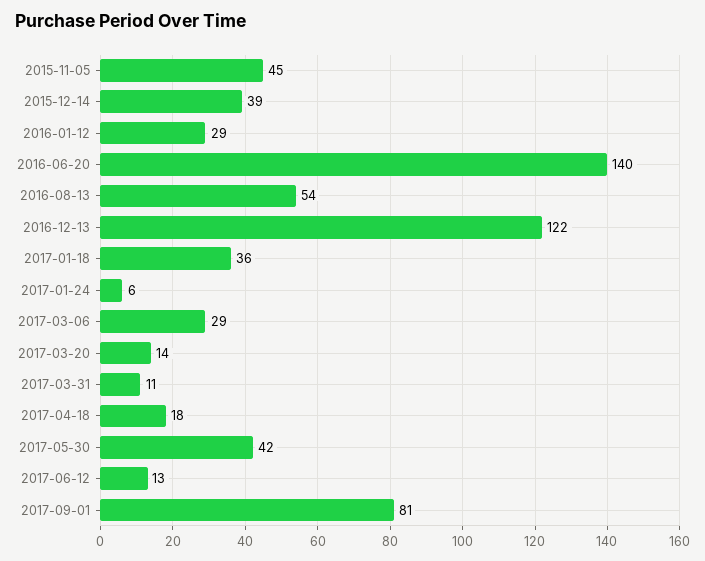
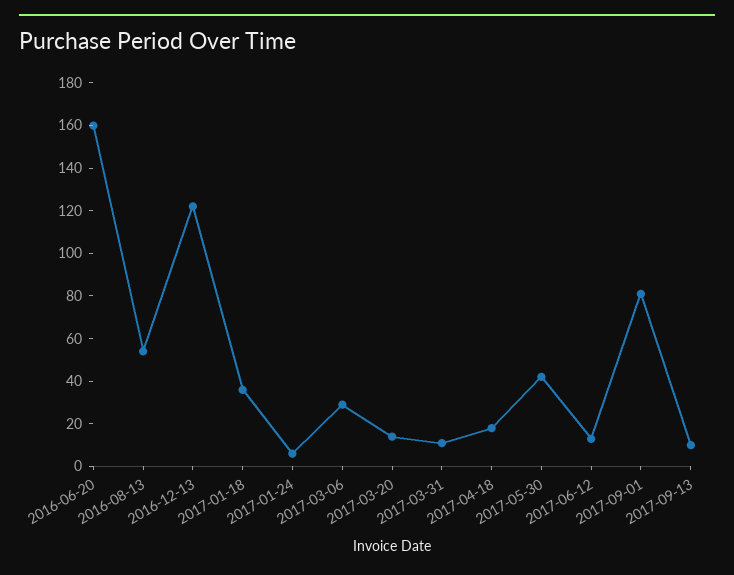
2015-11-05: 45 -> none
2015-12-14: 39 -> none
2016-01-12: 29 -> none
2016-06-20: 140 -> 160
2017-09-13: none -> 10

